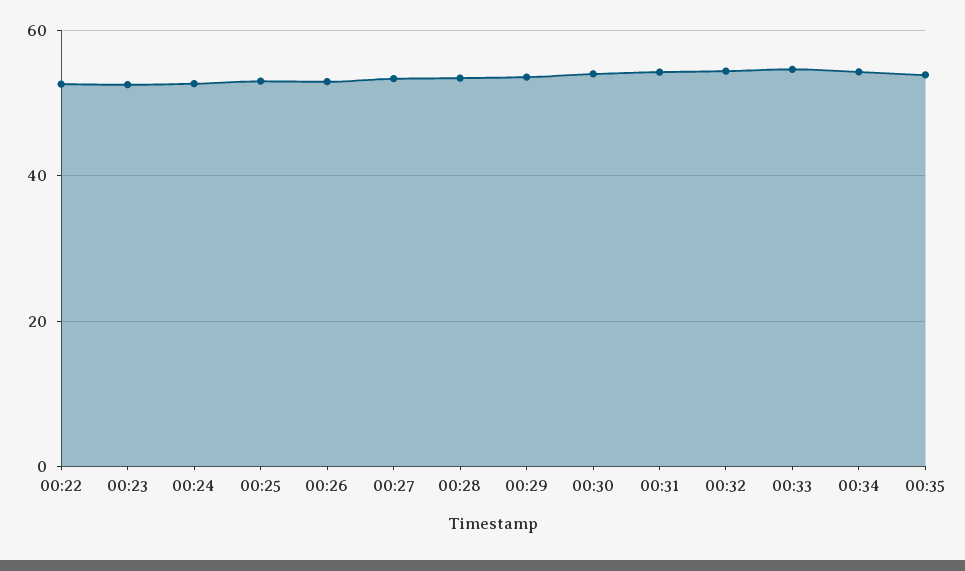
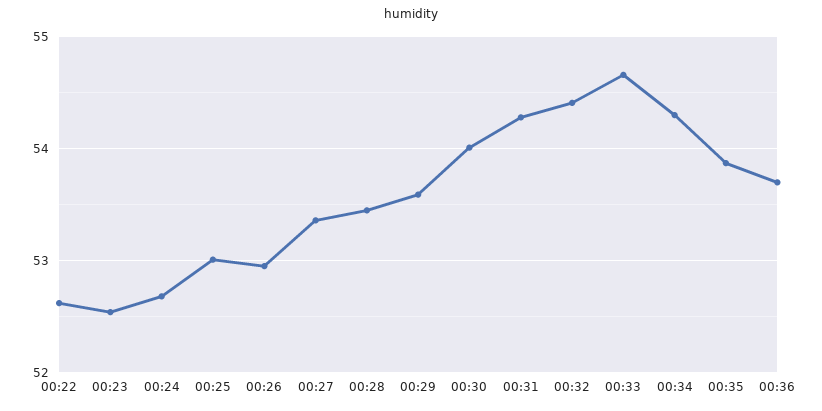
00:36: none -> 53.7

